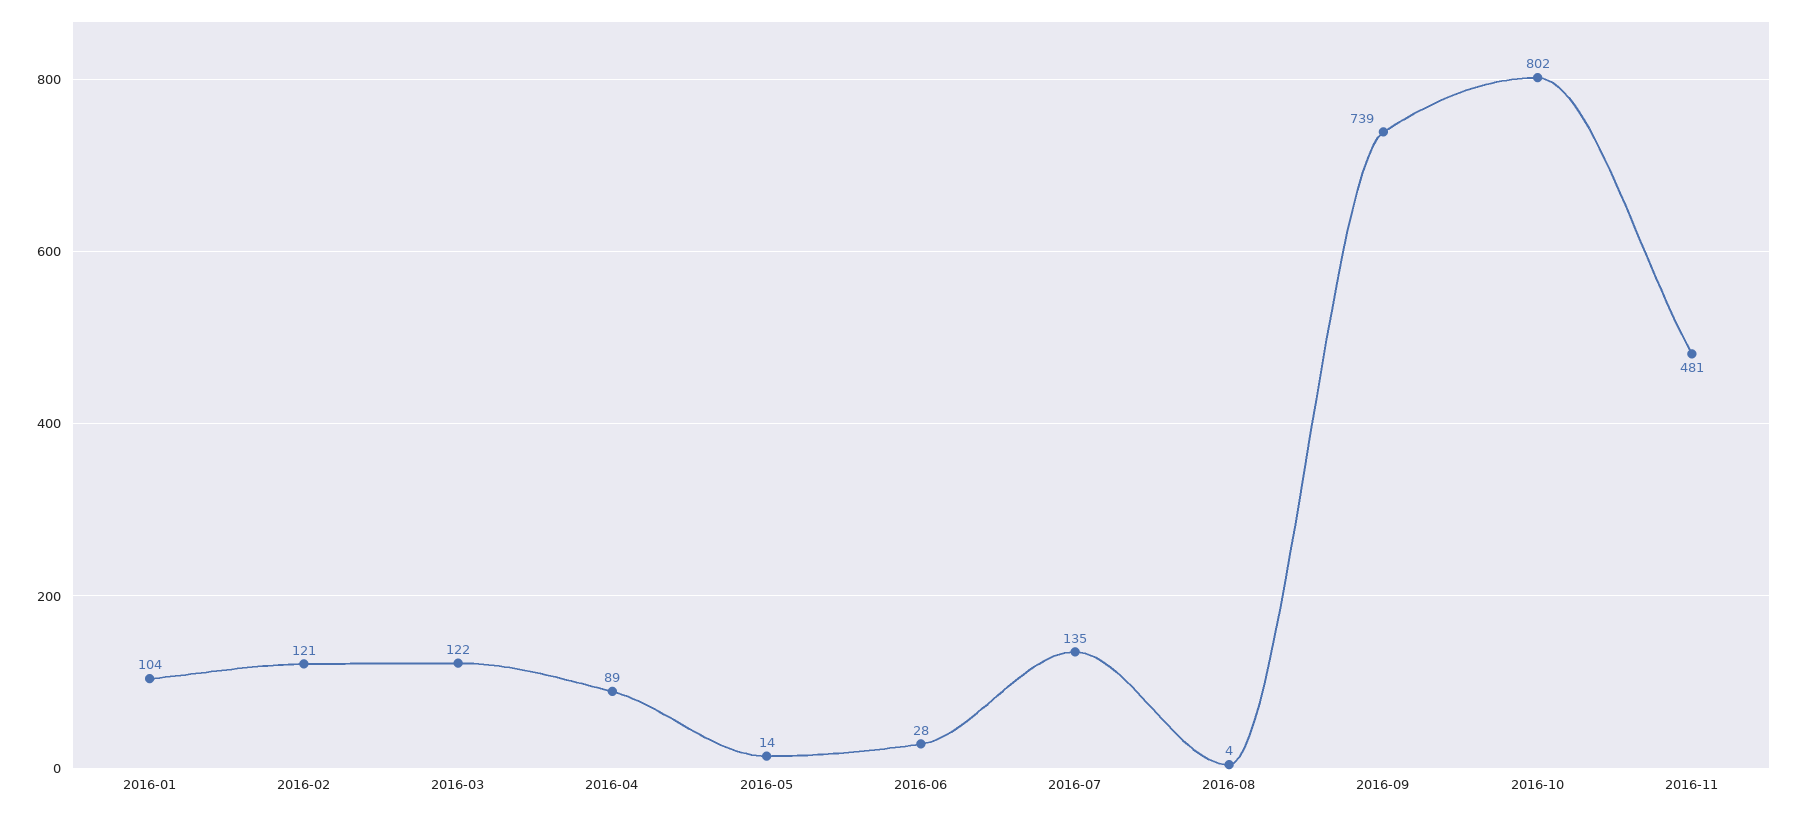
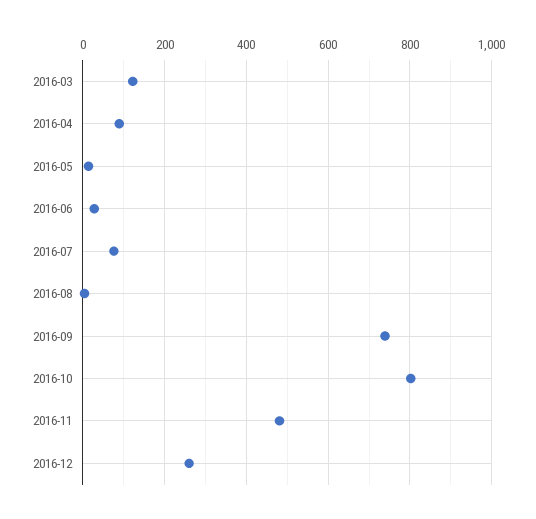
2016-01: 104 -> none
2016-02: 121 -> none
2016-07: 135 -> 80
2016-12: none -> 260

